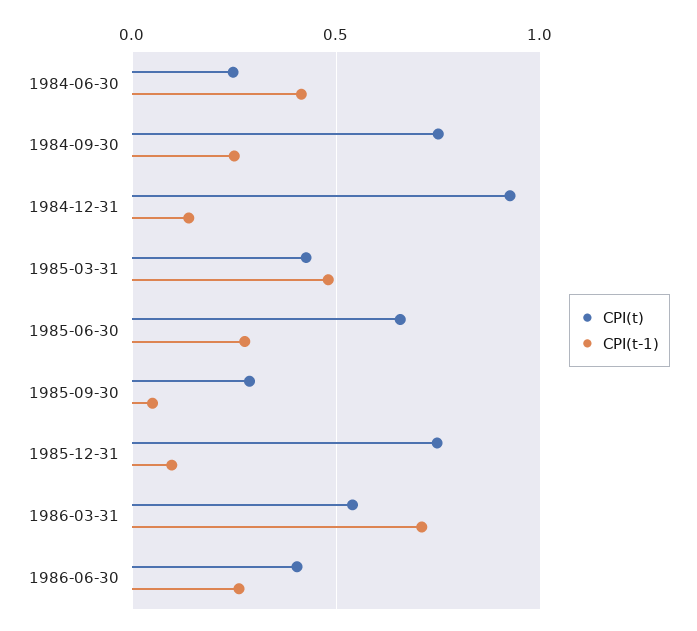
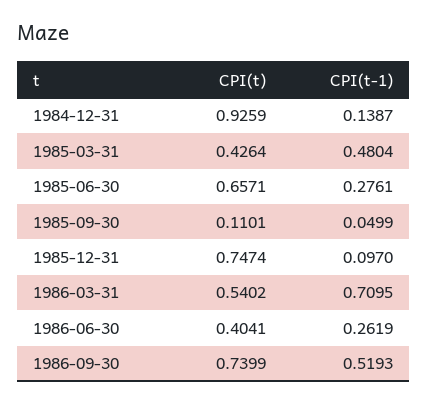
CPI(t), 1984-06-30: 0.25 -> none
CPI(t-1), 1984-06-30: 0.4 -> none
CPI(t), 1984-09-30: 0.75 -> none
CPI(t-1), 1984-09-30: 0.25 -> none
CPI(t), 1985-09-30: 0.3 -> 0.1101
CPI(t), 1986-09-30: none -> 0.7399
CPI(t-1), 1986-09-30: none -> 0.5193

